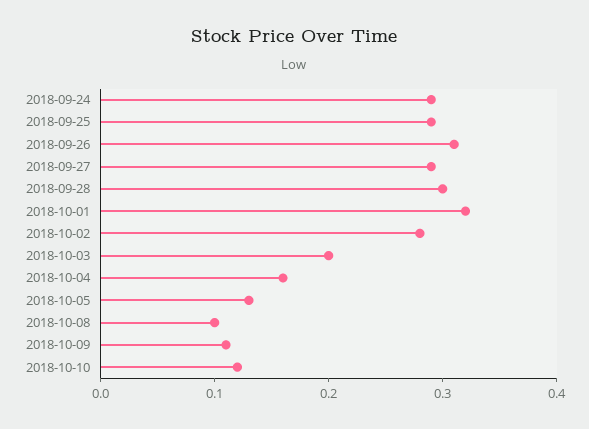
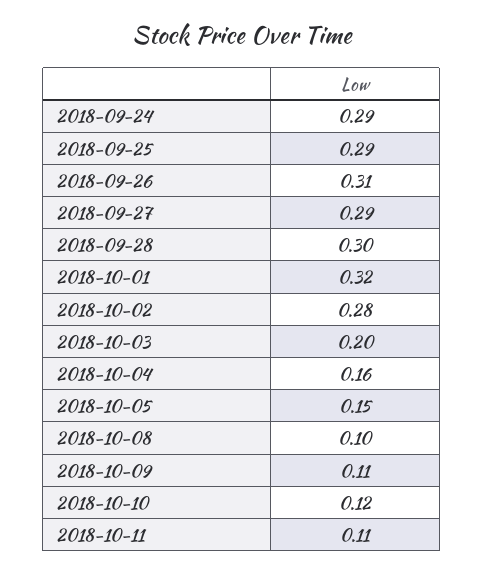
2018-10-05: 0.13 -> 0.15
2018-10-11: none -> 0.11

